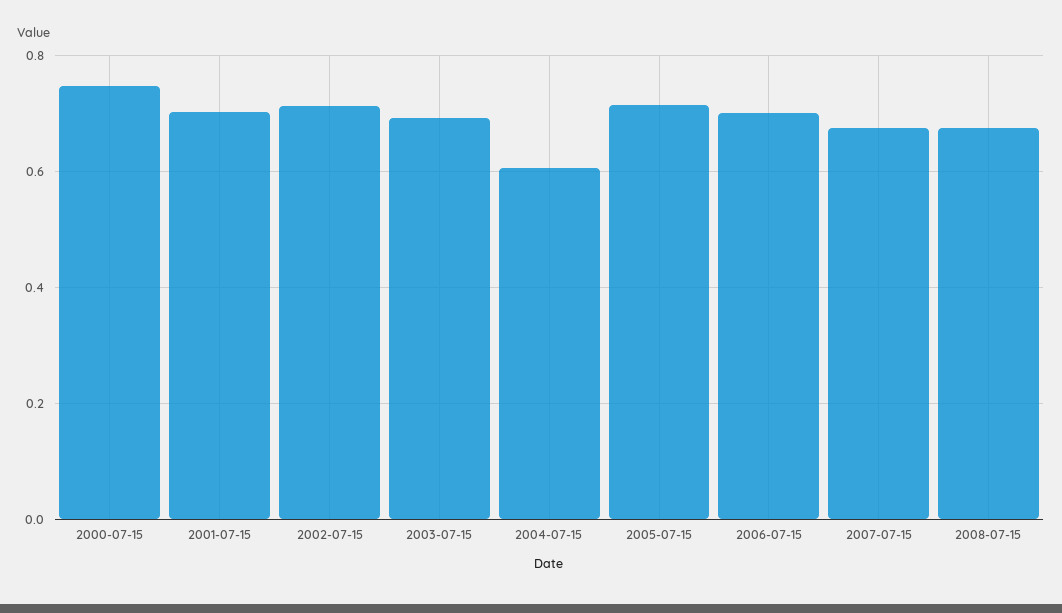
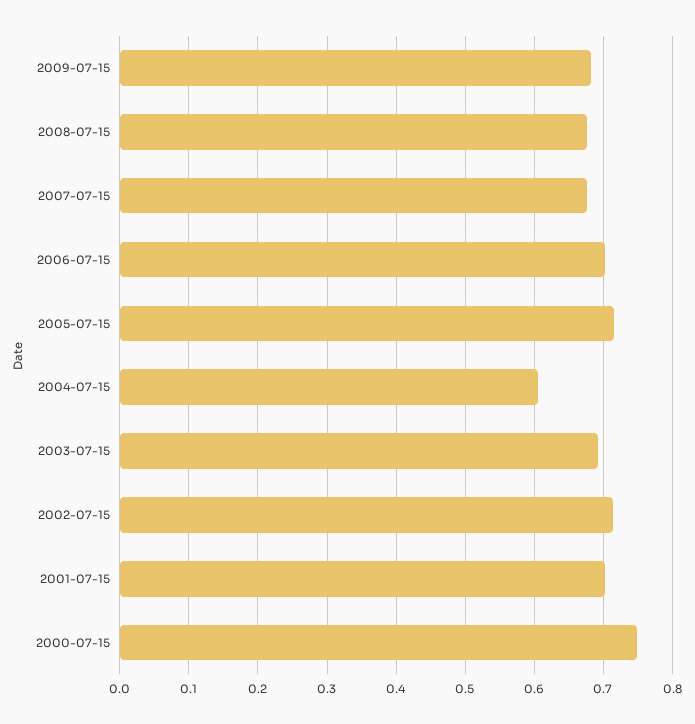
2009-07-15: none -> 0.68

